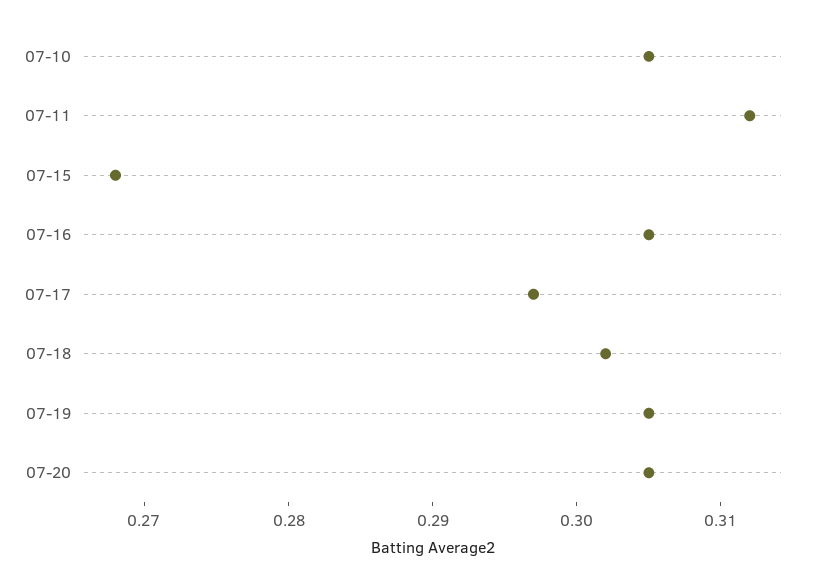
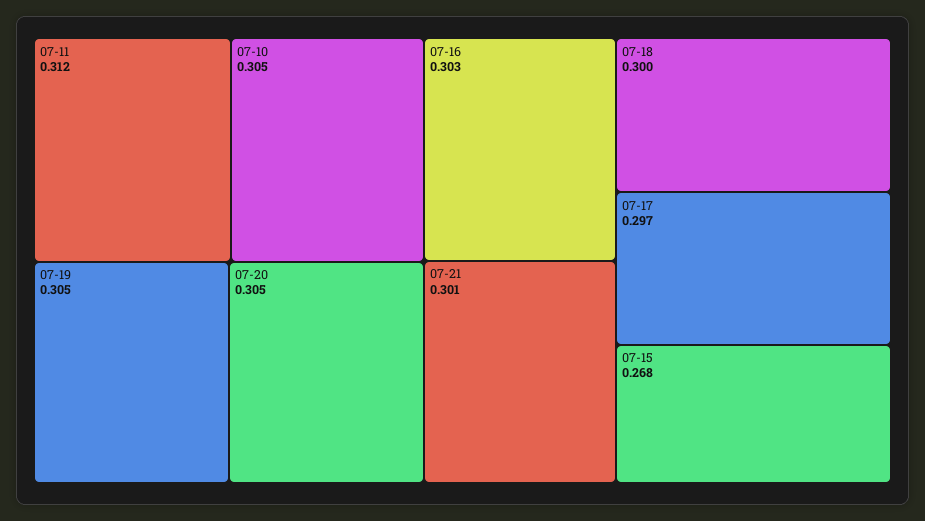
07-16: 0.305 -> 0.303
07-18: 0.302 -> 0.3
07-21: none -> 0.301

